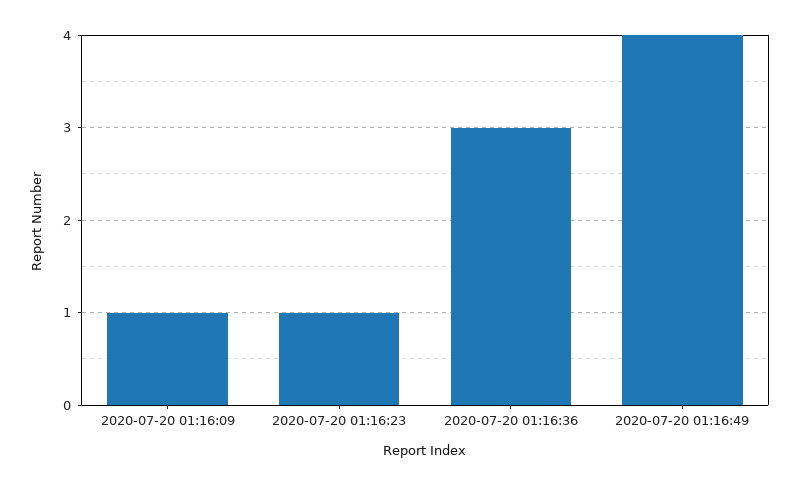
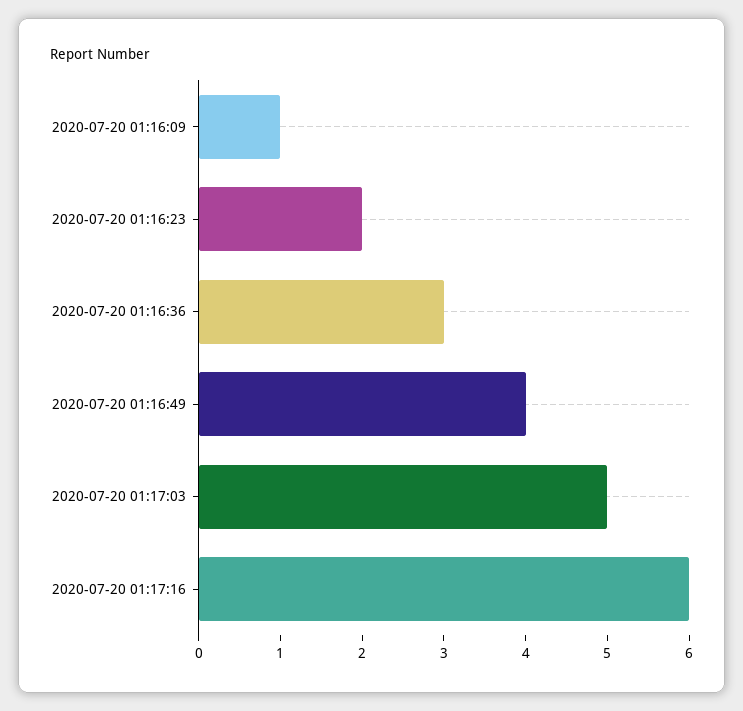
2020-07-20 01:16:23: 1 -> 2
2020-07-20 01:17:03: none -> 5
2020-07-20 01:17:16: none -> 6

